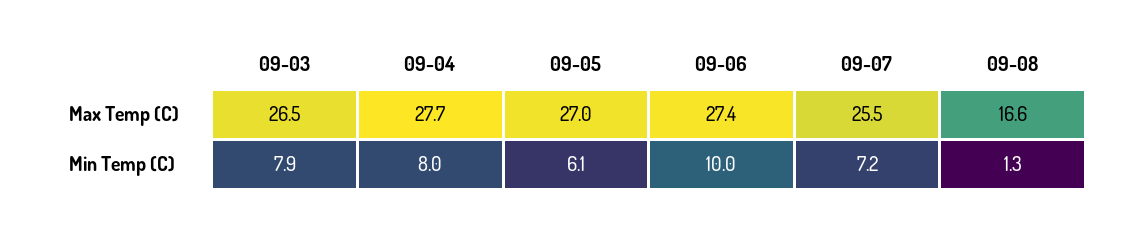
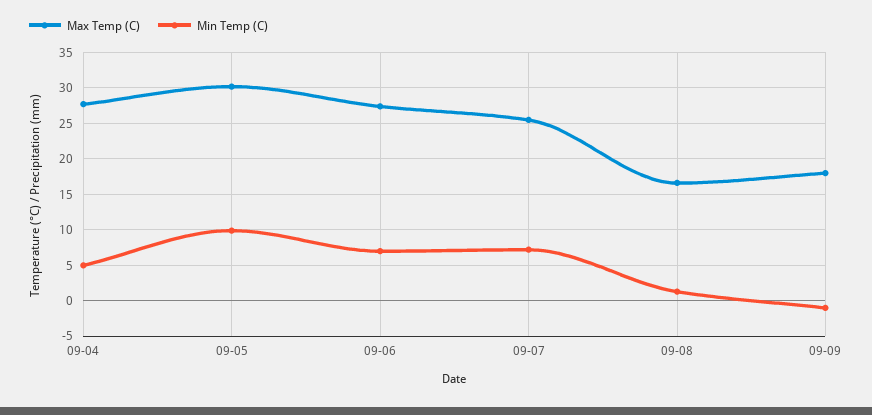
Max Temp (C), 09-03: 26.5 -> none
Max Temp (C), 09-05: 27 -> 30
Min Temp (C), 09-03: 7.9 -> none
Min Temp (C), 09-04: 8 -> 5
Min Temp (C), 09-05: 6.1 -> 10
Min Temp (C), 09-06: 10 -> 7
Max Temp (C), 09-09: none -> 18
Min Temp (C), 09-09: none -> -1

